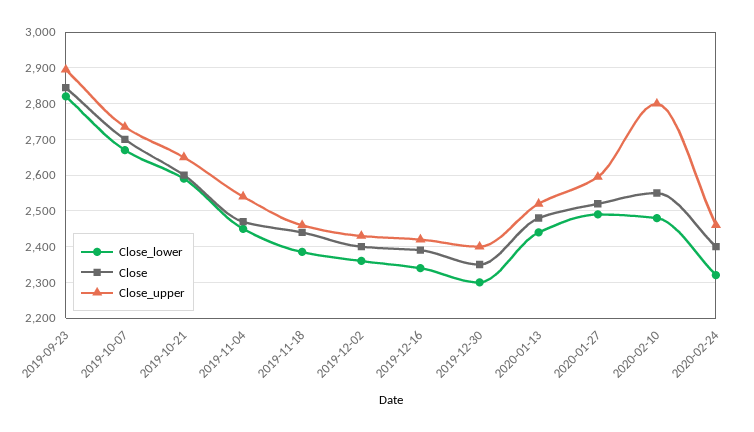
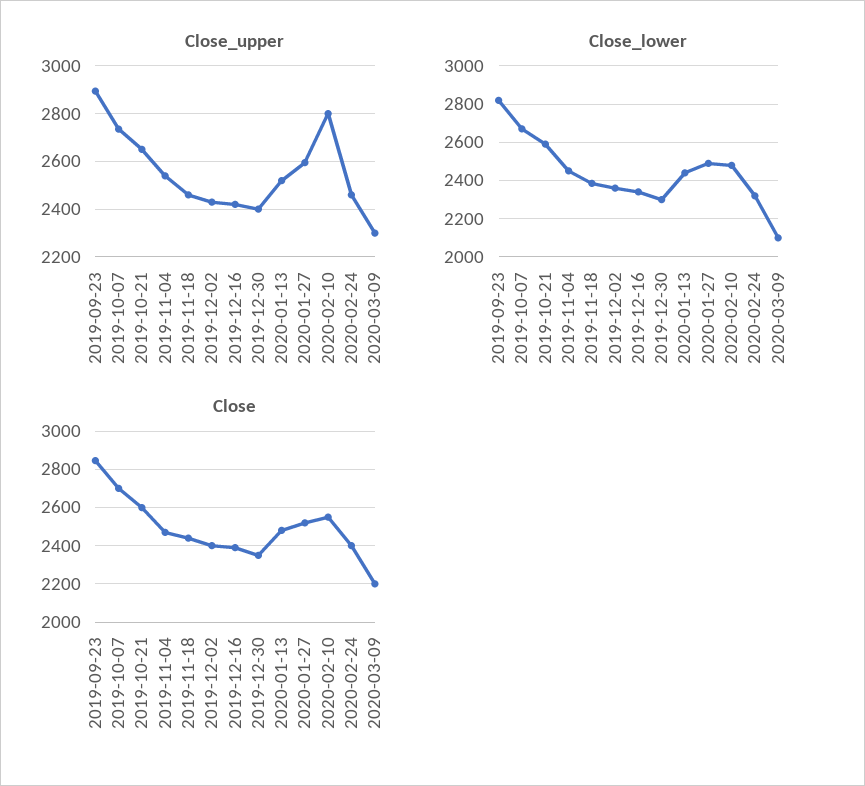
Close_upper, 2020-03-09: none -> 2300
Close_lower, 2020-03-09: none -> 2100
Close, 2020-03-09: none -> 2200

